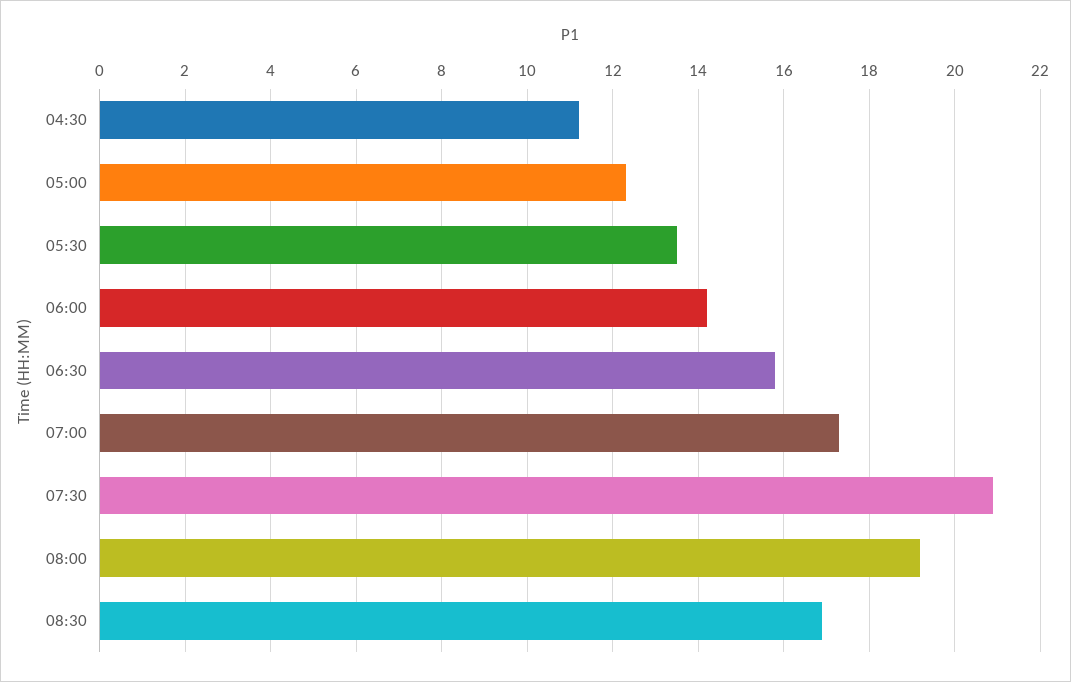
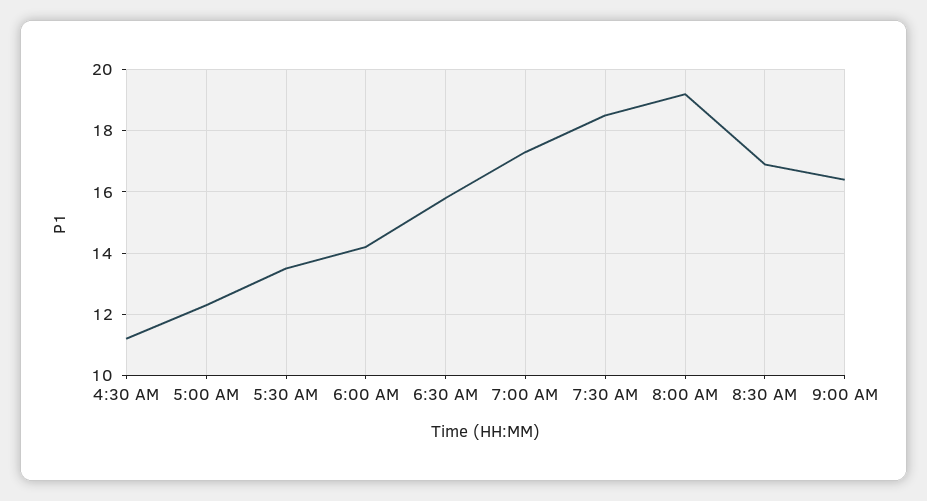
07:30: 21 -> 18.5
9:00 AM: none -> 16.5

